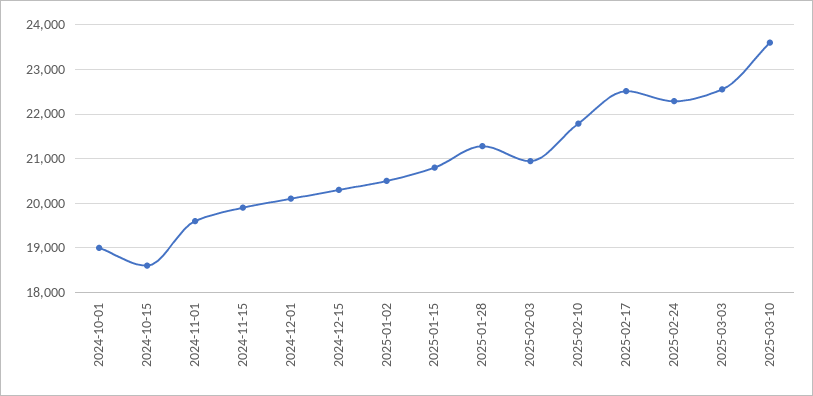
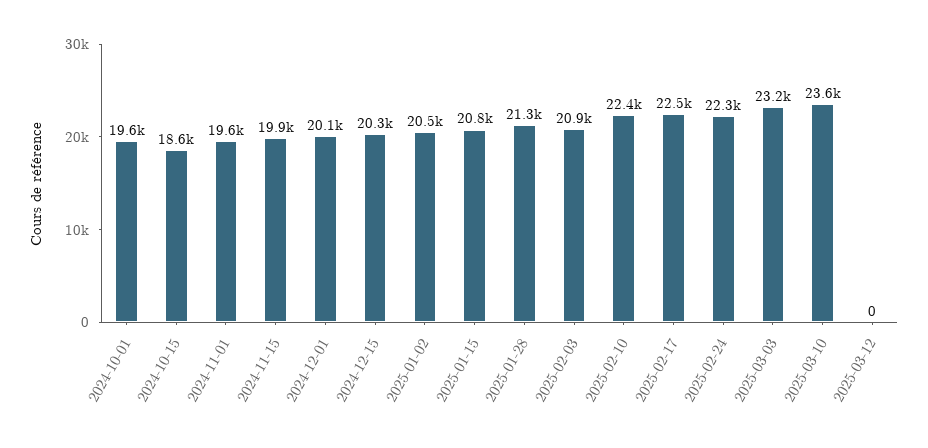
2024-10-01: 19000 -> 19600
2025-02-10: 21800 -> 22400
2025-03-03: 22600 -> 23200
2025-03-12: none -> 0

